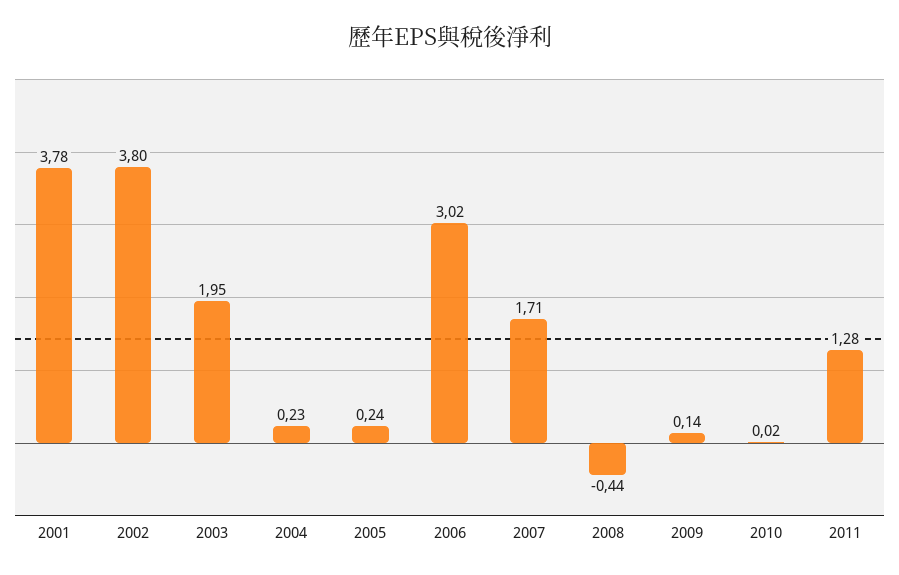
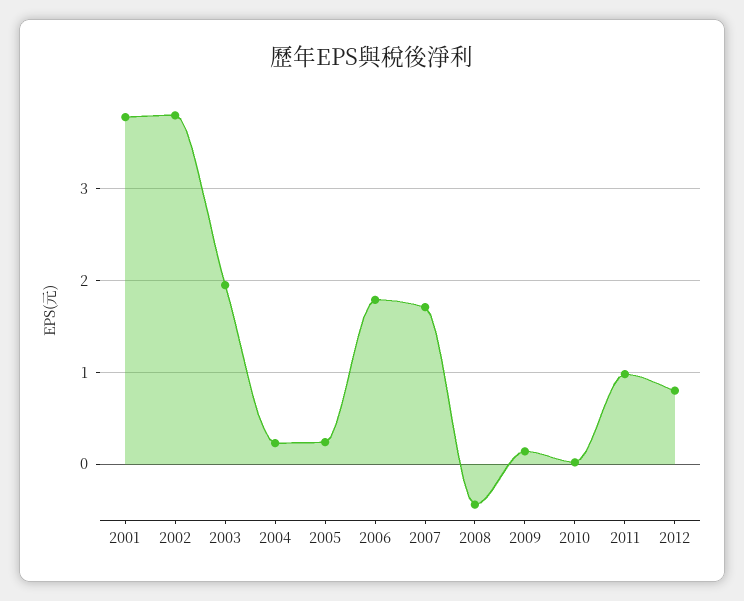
2006: 3.02 -> 1.8
2011: 1.28 -> 1
2012: none -> 0.8

